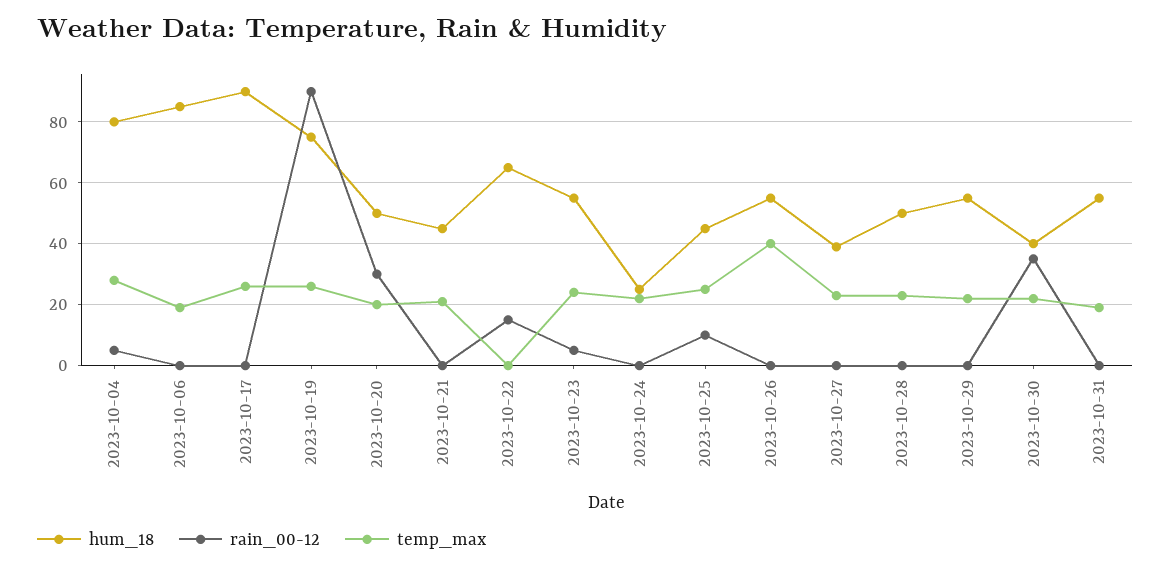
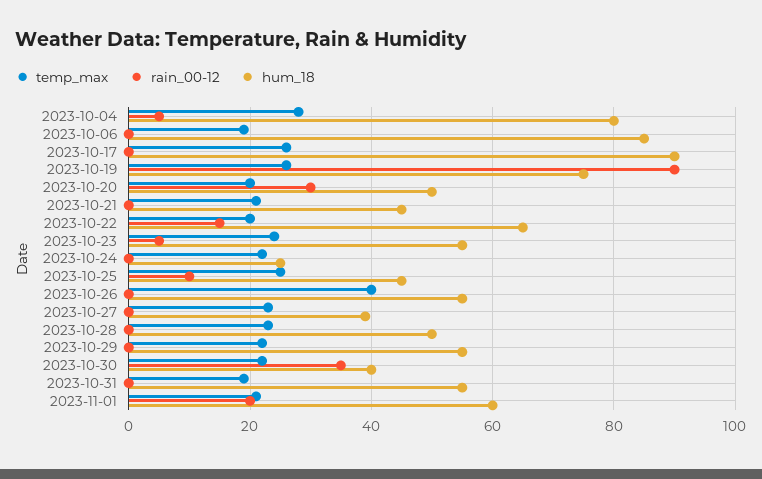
temp_max, 2023-10-22: 0 -> 20
temp_max, 2023-11-01: none -> 20
rain_00-12, 2023-11-01: none -> 20
hum_18, 2023-11-01: none -> 60

